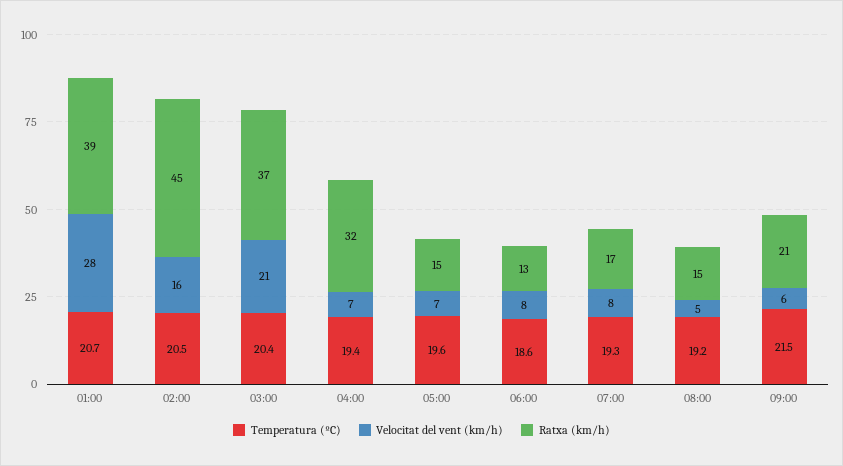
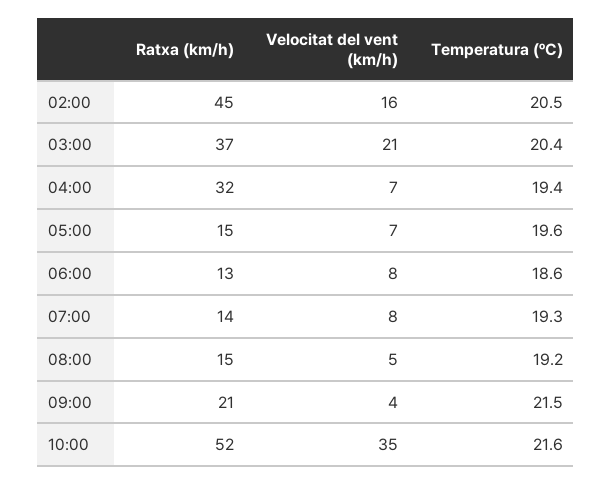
Temperatura (ºC), 01:00: 20.7 -> none
Velocitat del vent (km/h), 01:00: 28 -> none
Ratxa (km/h), 01:00: 39 -> none
Ratxa (km/h), 07:00: 17 -> 14
Velocitat del vent (km/h), 09:00: 6 -> 4
Ratxa (km/h), 10:00: none -> 52
Velocitat del vent (km/h), 10:00: none -> 35
Temperatura (ºC), 10:00: none -> 21.6

